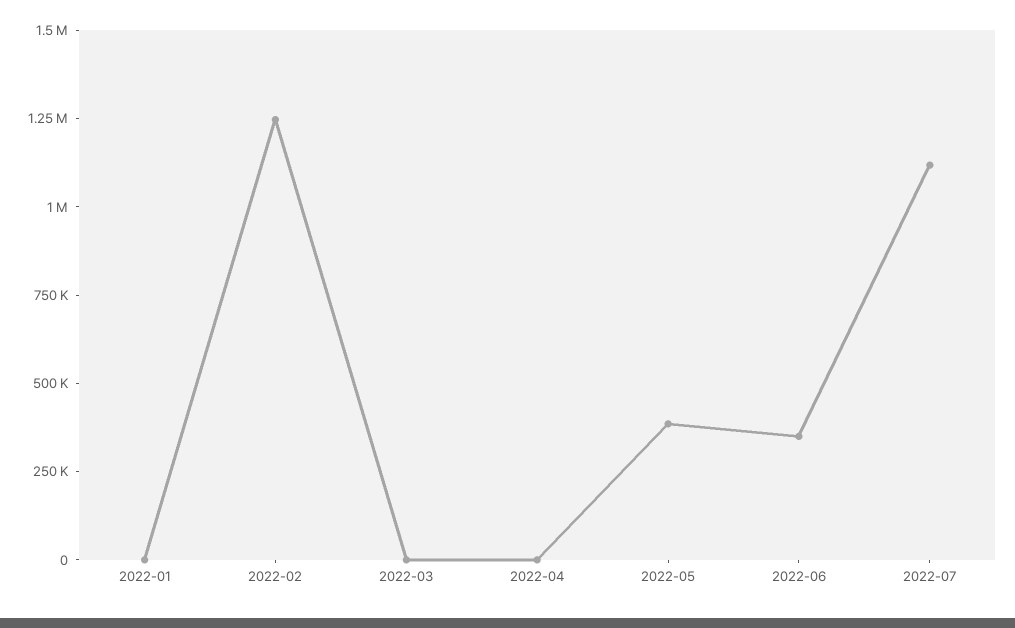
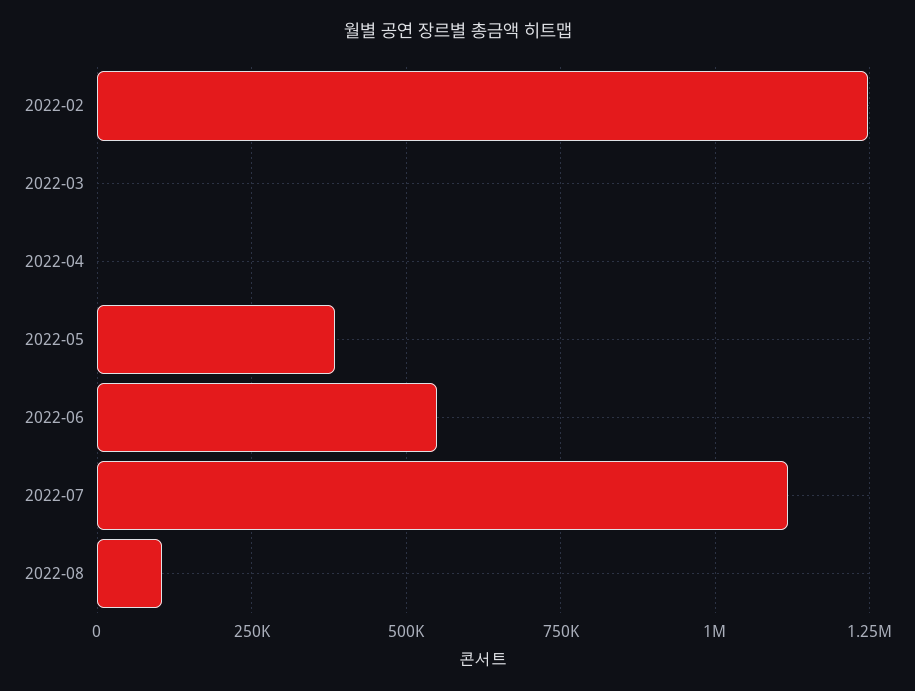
2022-01: 0 -> none
2022-06: 350000 -> 550000
2022-08: none -> 100000

